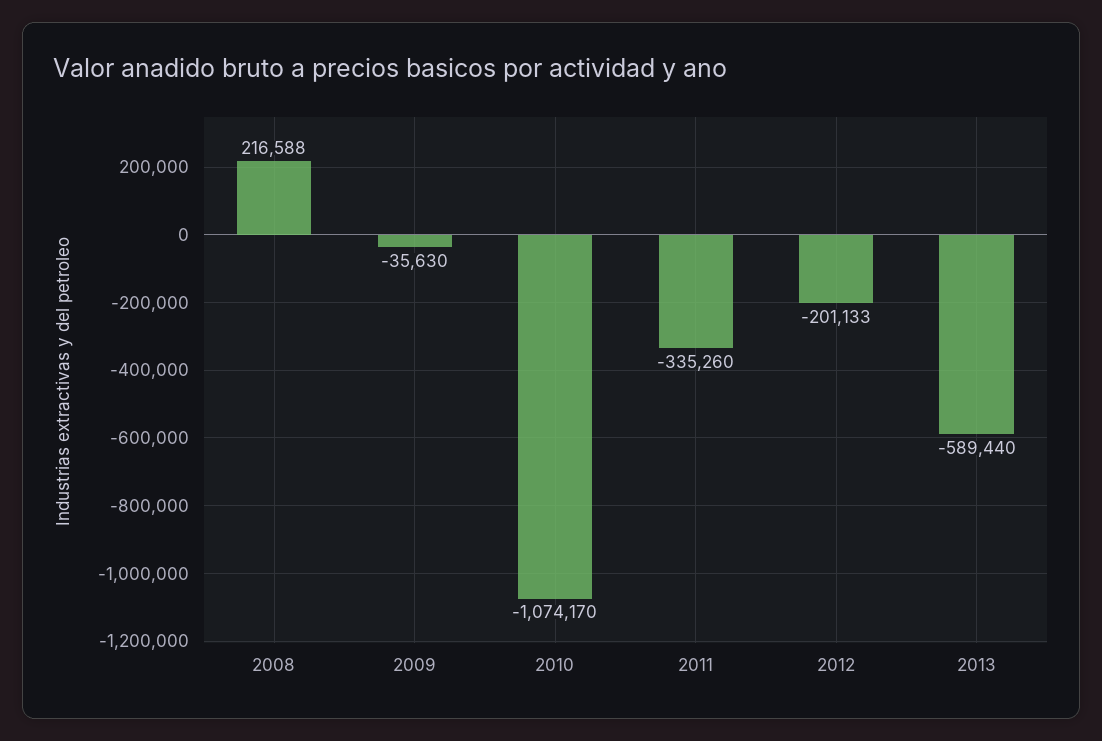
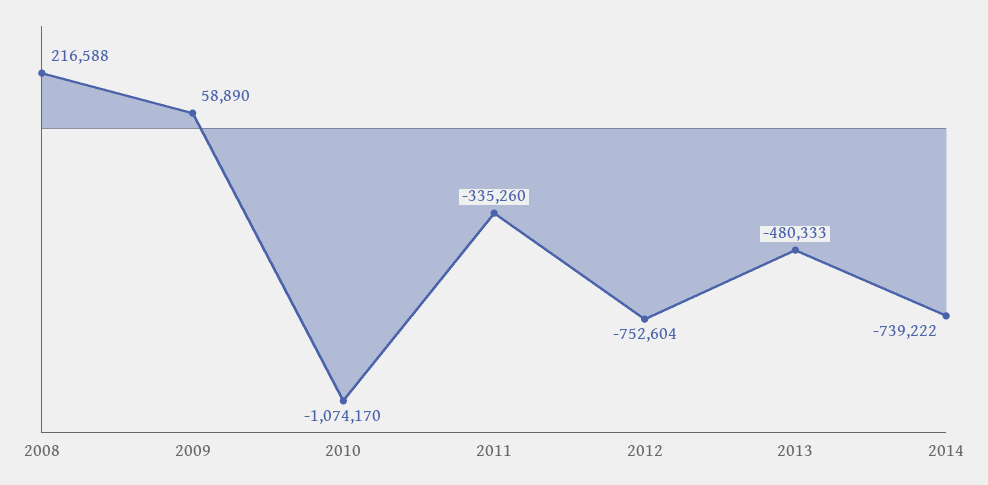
2009: -35630 -> 58890
2012: -201133 -> -752604
2013: -589440 -> -480333
2014: none -> -739222

